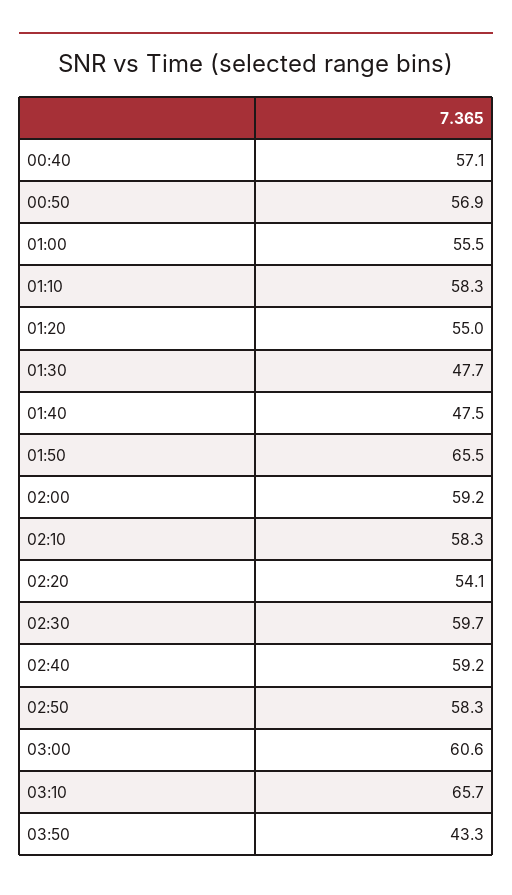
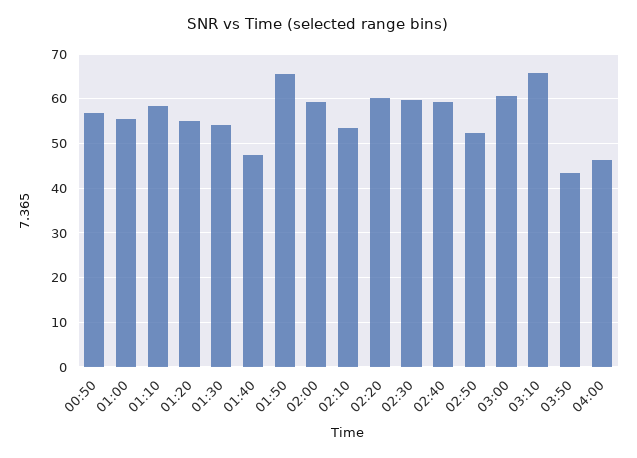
00:40: 57.1 -> none
01:30: 47.7 -> 54
02:10: 58.3 -> 54
02:20: 54.1 -> 60
02:50: 58.3 -> 52
04:00: none -> 46

